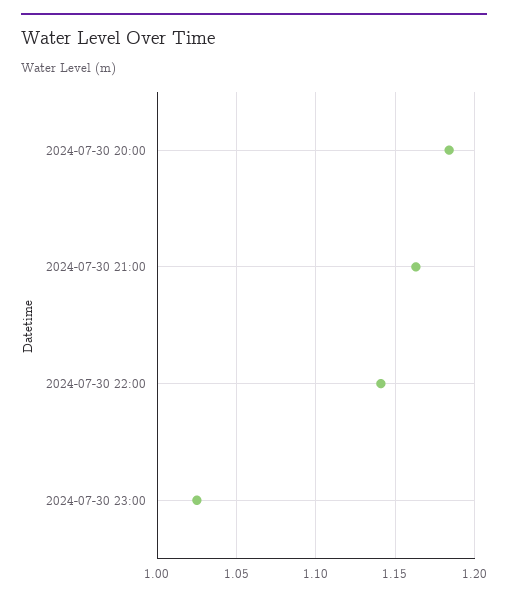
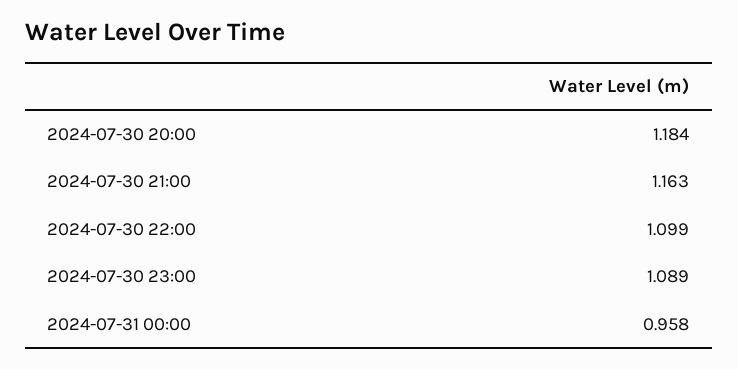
2024-07-30 22:00: 1.14 -> 1.099
2024-07-30 23:00: 1.025 -> 1.089
2024-07-31 00:00: none -> 0.958

